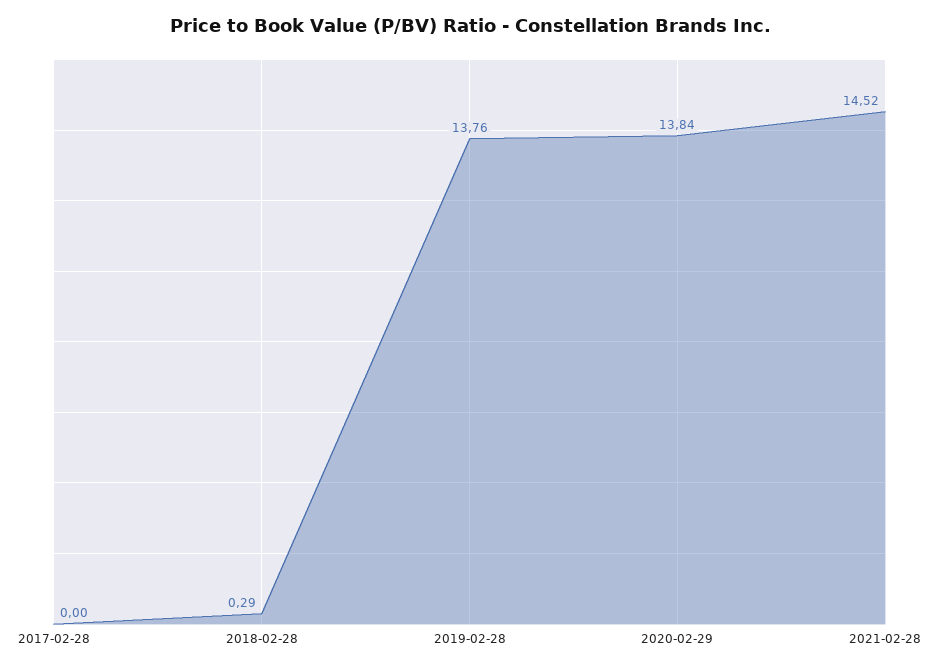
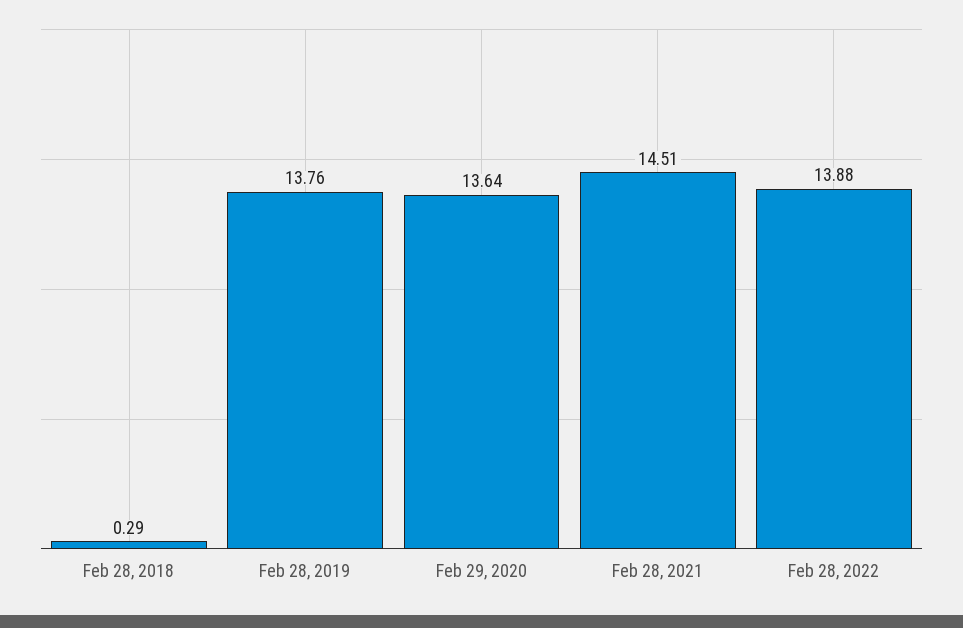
2017-02-28: 0 -> none
2020-02-29: 13.84 -> 13.64
2021-02-28: 14.52 -> 14.51
Feb 28, 2022: none -> 13.88

